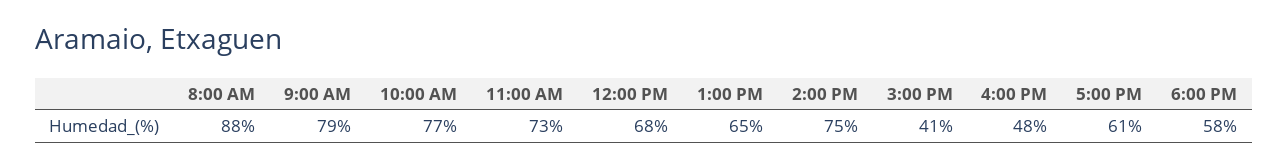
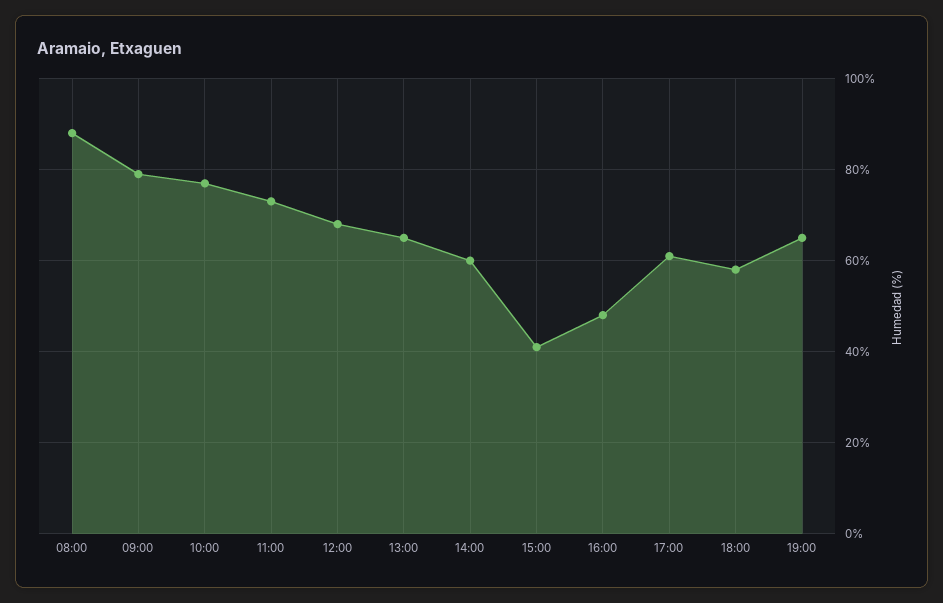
2:00 PM: 75 -> 60
19:00: none -> 65

